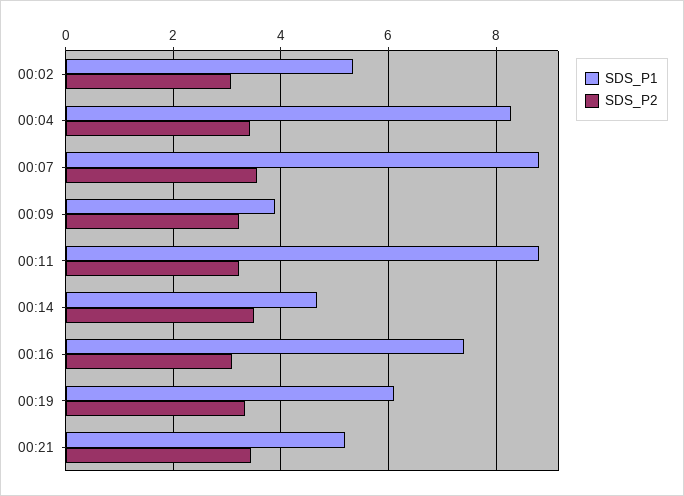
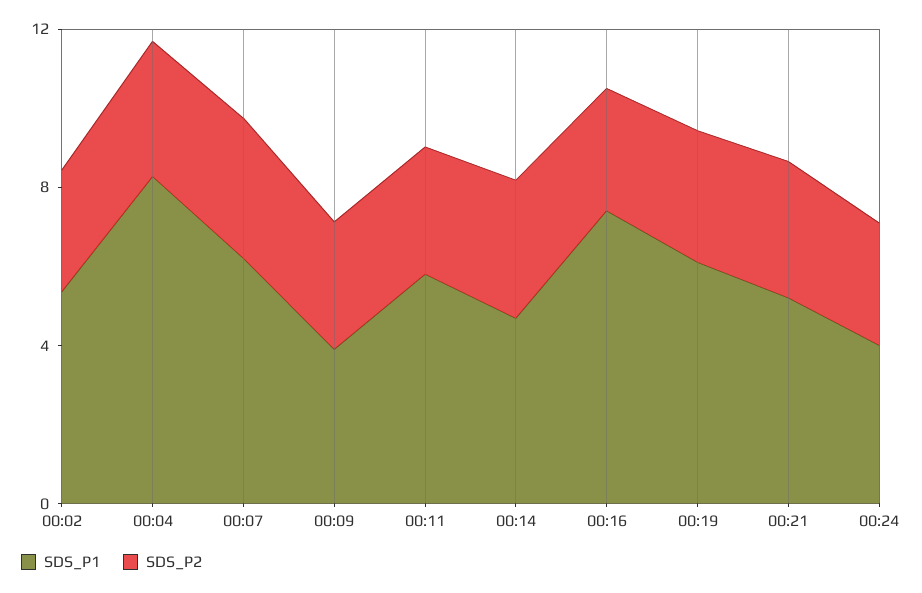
SDS_P1, 00:07: 8.8 -> 6
SDS_P1, 00:11: 8.8 -> 6
SDS_P1, 00:24: none -> 4
SDS_P2, 00:24: none -> 3

